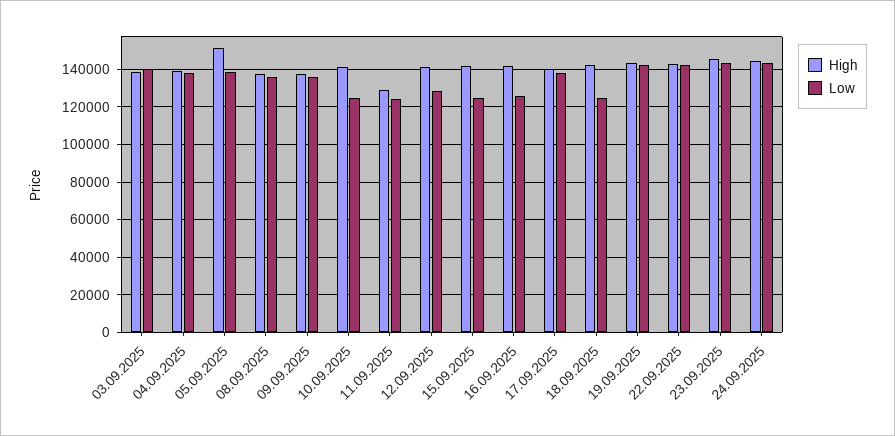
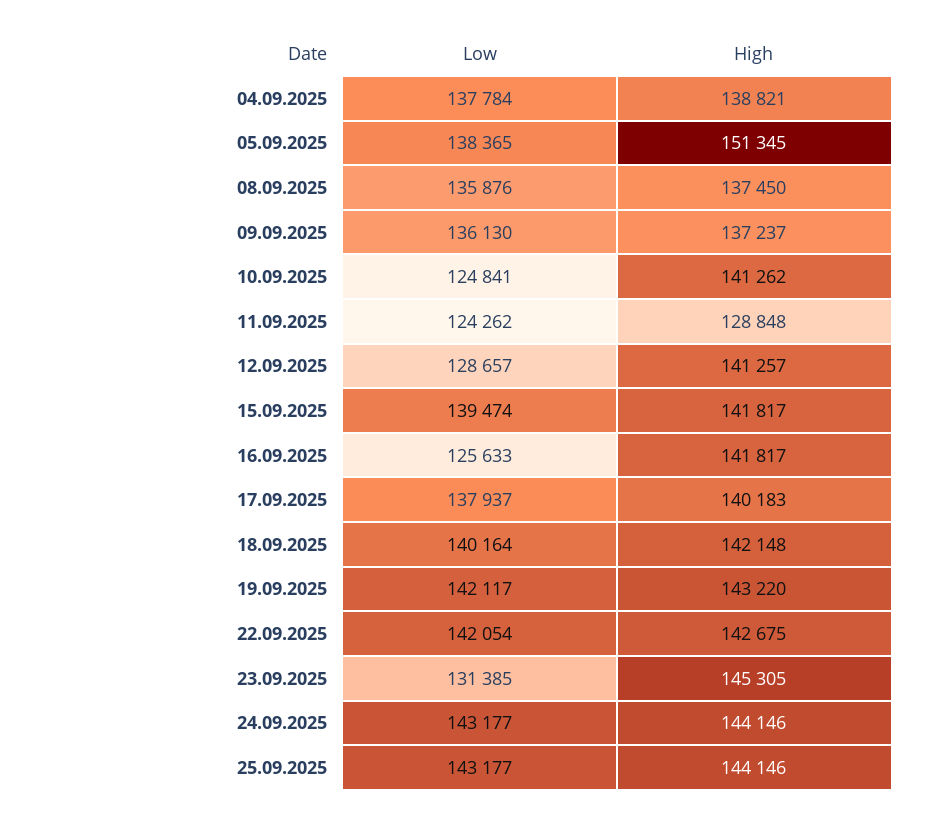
High, 03.09.2025: 140000 -> none
Low, 03.09.2025: 140000 -> none
Low, 15.09.2025: 125000 -> 139474
Low, 18.09.2025: 125000 -> 140164
Low, 23.09.2025: 145000 -> 131385
Low, 25.09.2025: none -> 143177
High, 25.09.2025: none -> 144146

